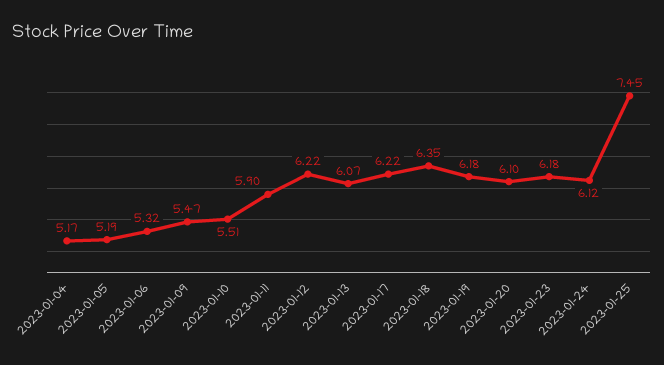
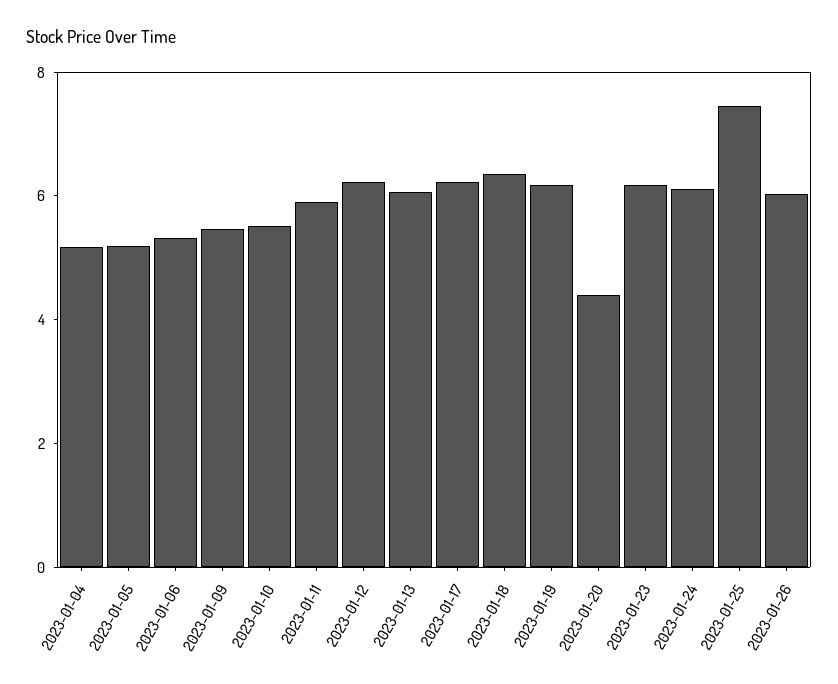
2023-01-20: 6.1 -> 4.5
2023-01-26: none -> 6

